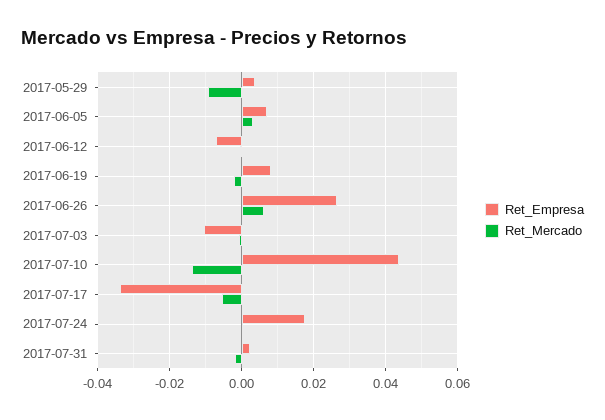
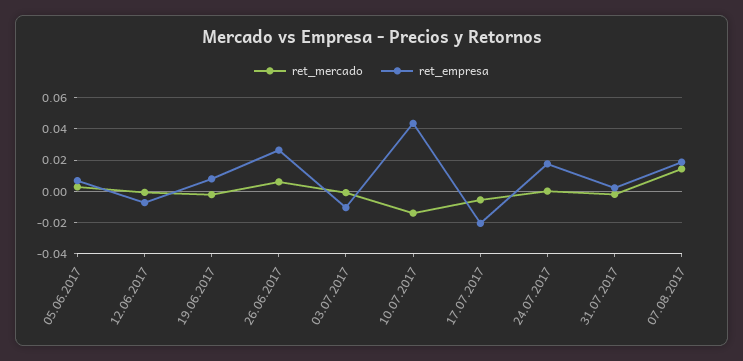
Ret_Empresa, 2017-05-29: 0.004 -> none
Ret_Mercado, 2017-05-29: -0.01 -> none
Ret_Empresa, 2017-07-17: -0.034 -> -0.02
Ret_Mercado, 07.08.2017: none -> 0.015
Ret_Empresa, 07.08.2017: none -> 0.02

